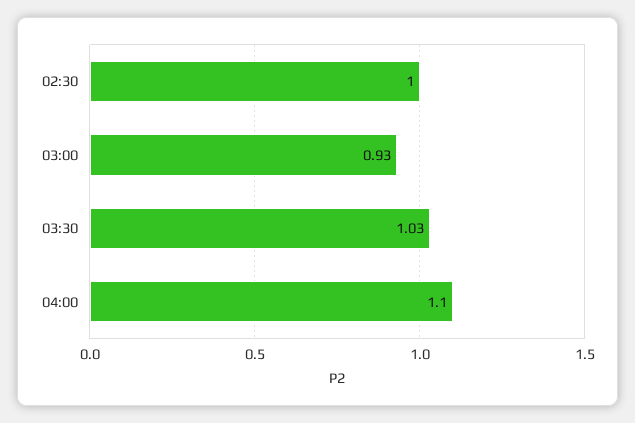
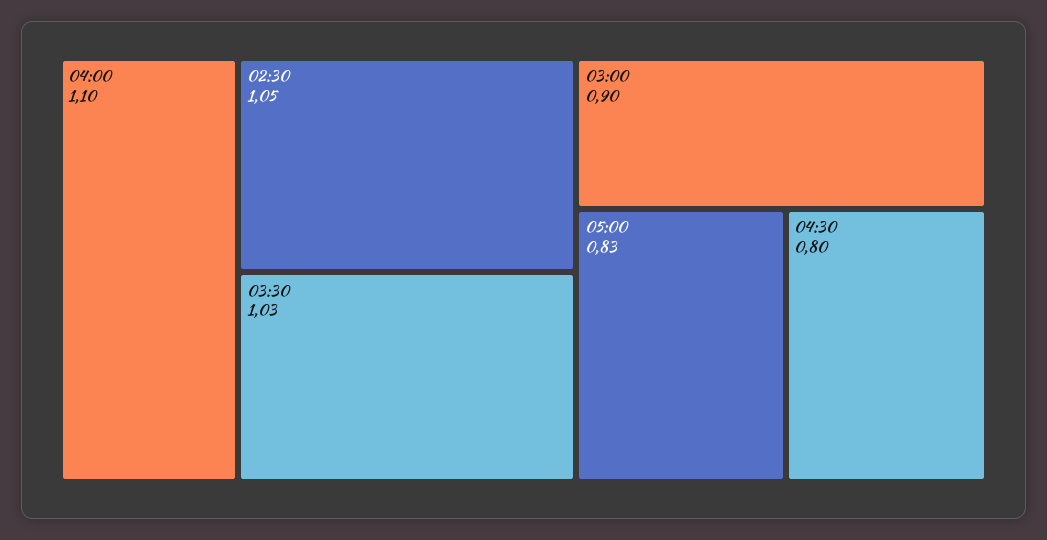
02:30: 1 -> 1.05
03:00: 0.93 -> 0.9
05:00: none -> 0.83
04:30: none -> 0.8

